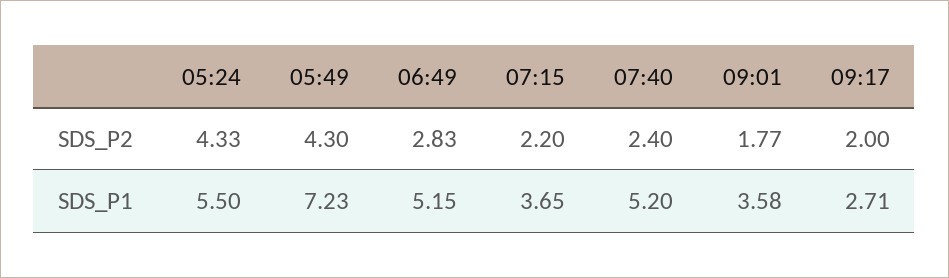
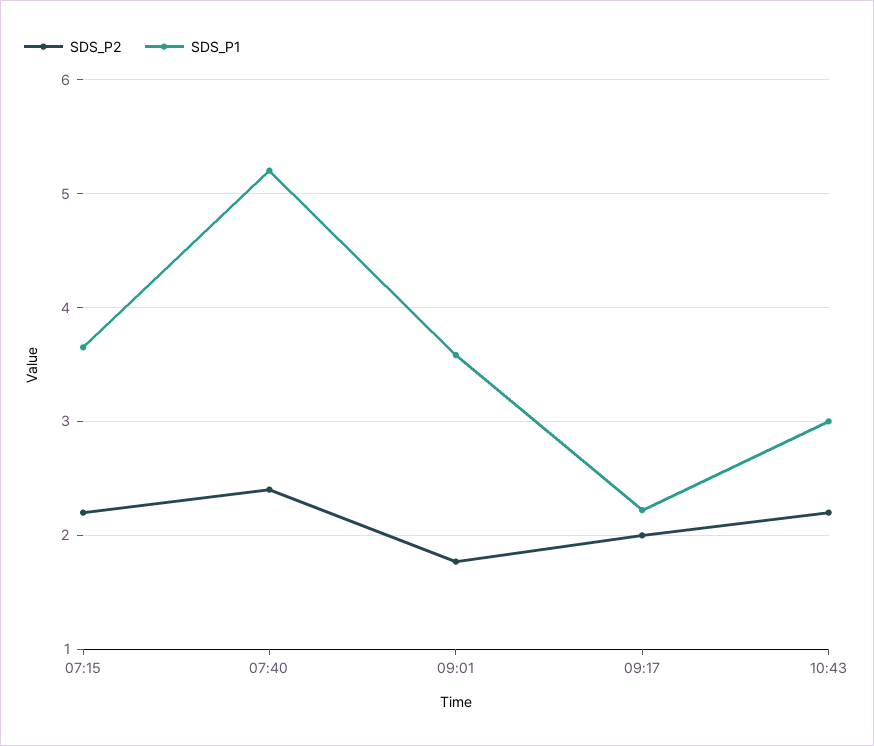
SDS_P2, 05:24: 4.33 -> none
SDS_P2, 05:49: 4.3 -> none
SDS_P2, 06:49: 2.83 -> none
SDS_P1, 05:24: 5.5 -> none
SDS_P1, 05:49: 7.23 -> none
SDS_P1, 06:49: 5.15 -> none
SDS_P1, 09:17: 2.71 -> 2.2
SDS_P2, 10:43: none -> 2.2
SDS_P1, 10:43: none -> 3

